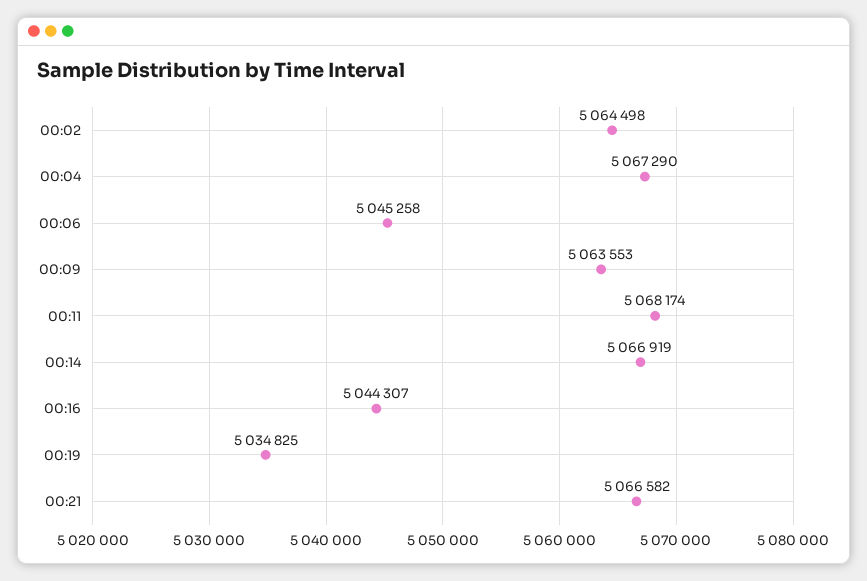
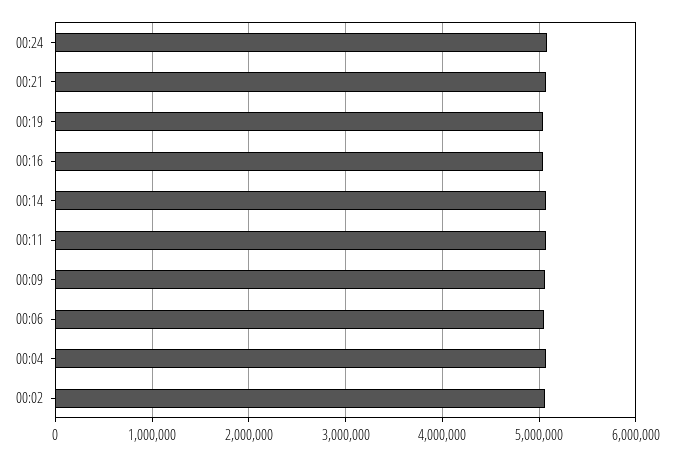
00:24: none -> 5100000

